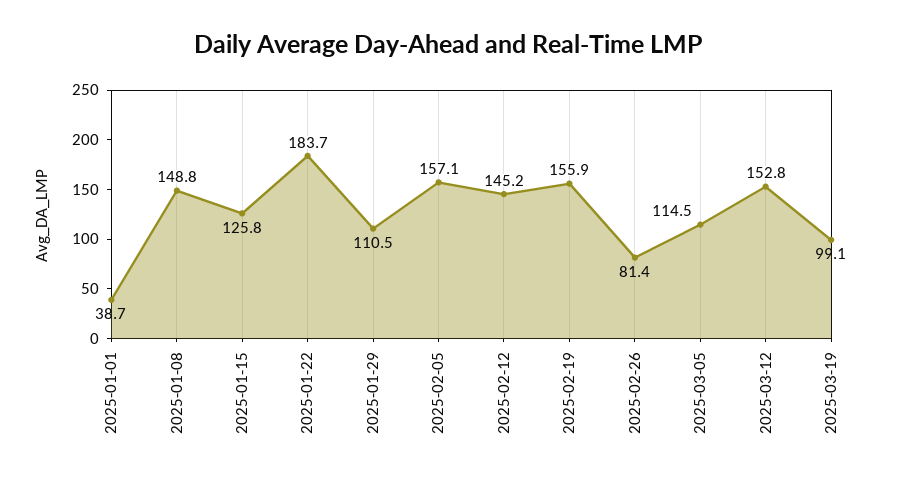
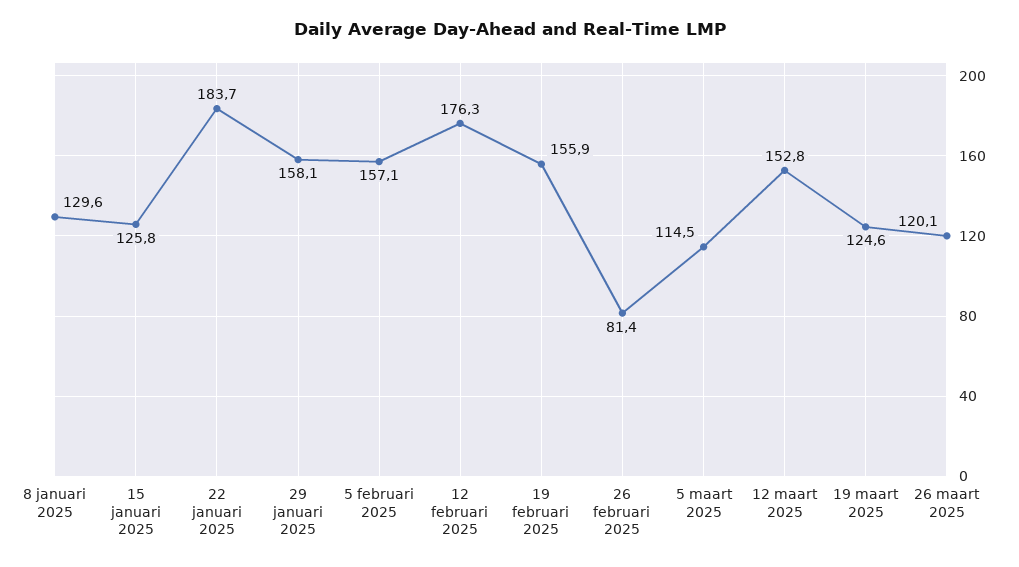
2025-01-01: 38.7 -> none
2025-01-08: 148.8 -> 129.6
2025-01-29: 110.5 -> 158.1
2025-02-12: 145.2 -> 176.3
2025-03-19: 99.1 -> 124.6
26 maart 2025: none -> 120.1

